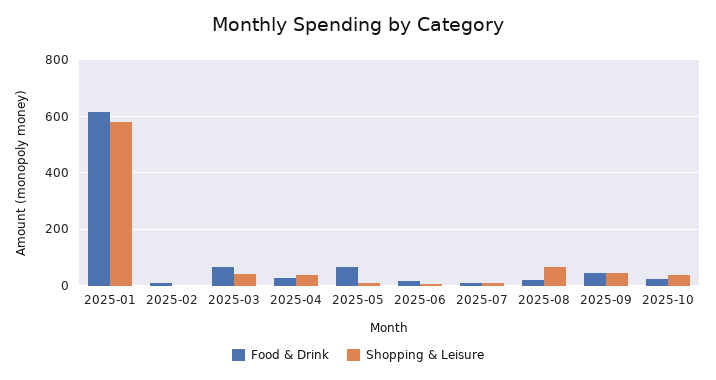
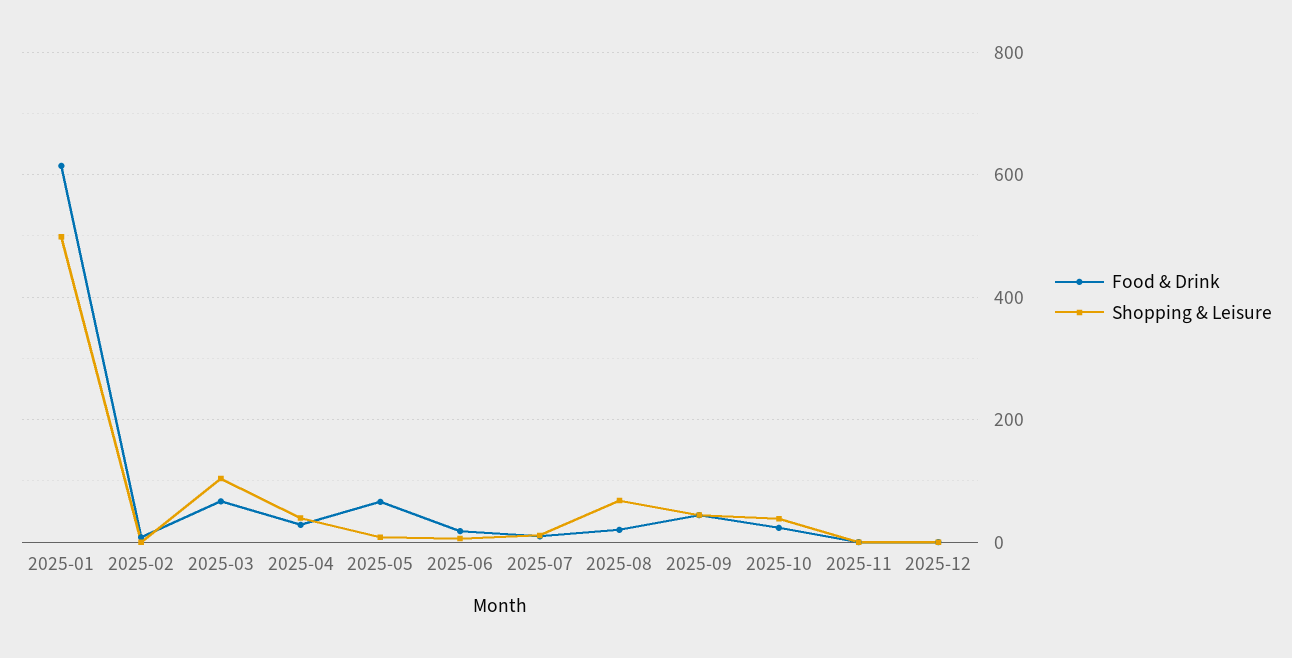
Shopping & Leisure, 2025-01: 575 -> 500
Shopping & Leisure, 2025-03: 50 -> 100
Food & Drink, 2025-11: none -> 0
Shopping & Leisure, 2025-11: none -> 0
Food & Drink, 2025-12: none -> 0
Shopping & Leisure, 2025-12: none -> 0

